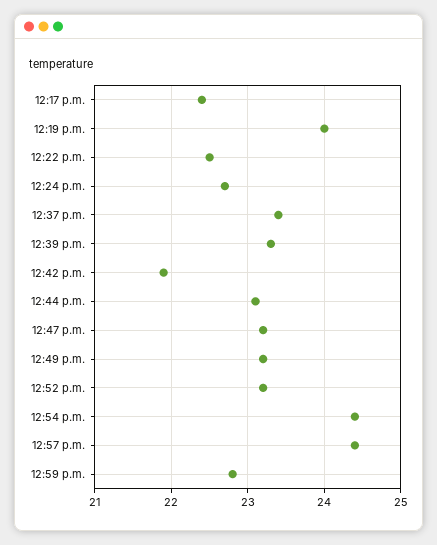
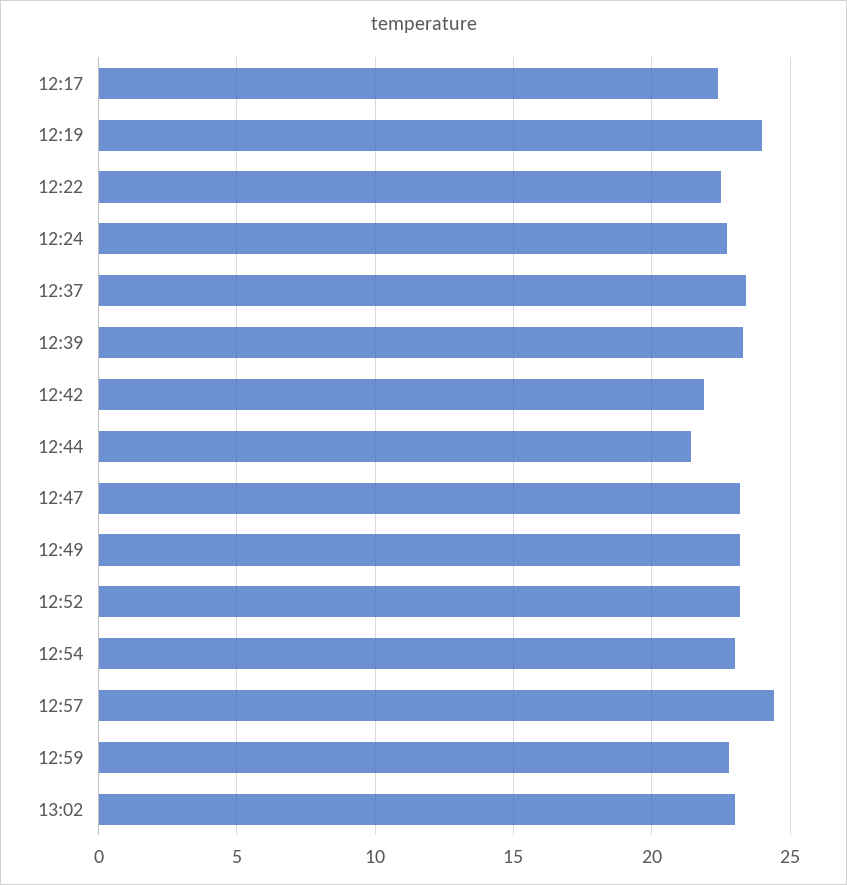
12:44 p.m.: 23.1 -> 21.5
12:54 p.m.: 24.4 -> 23
13:02: none -> 23

